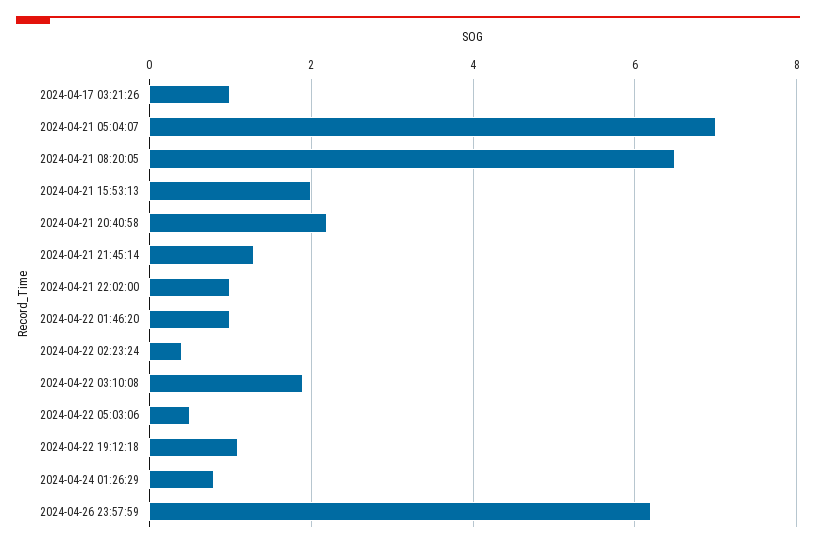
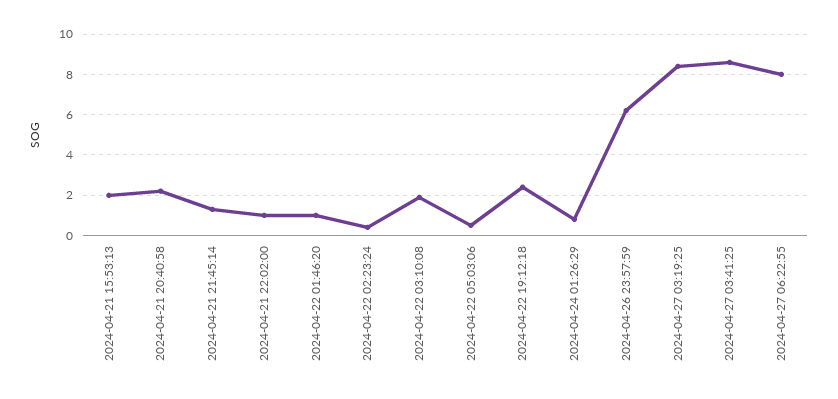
2024-04-17 03:21:26: 1 -> none
2024-04-21 05:04:07: 7 -> none
2024-04-21 08:20:05: 6.5 -> none
2024-04-22 19:12:18: 1 -> 2.5
2024-04-27 03:19:25: none -> 8.5
2024-04-27 03:41:25: none -> 8.5
2024-04-27 06:22:55: none -> 8

